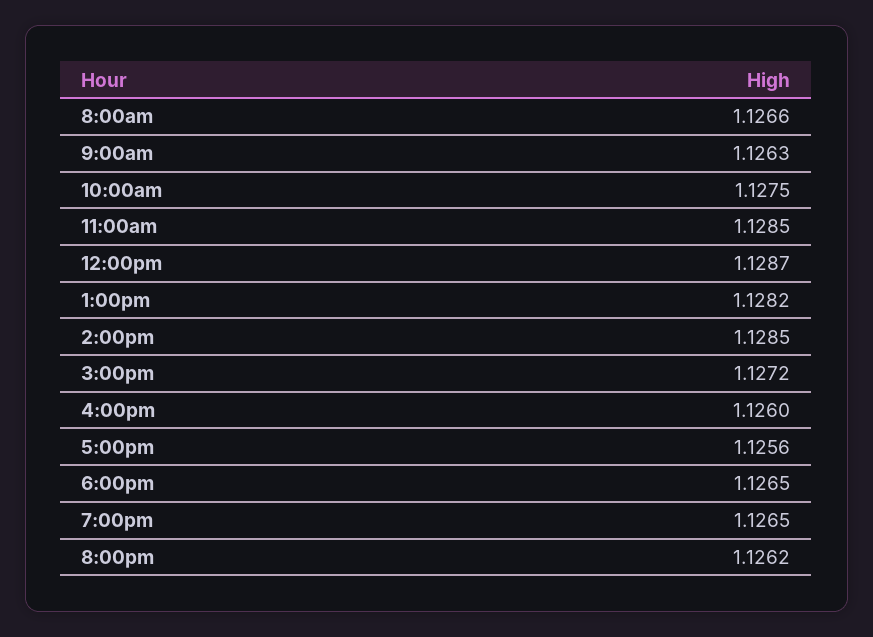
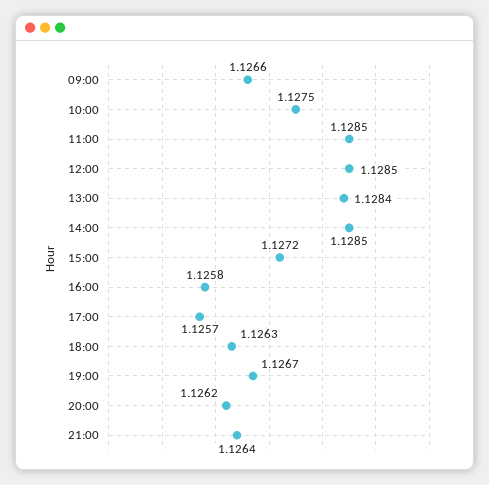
8:00am: 1.1266 -> none
9:00am: 1.1263 -> 1.1266
12:00pm: 1.1287 -> 1.1285
1:00pm: 1.1282 -> 1.1284
4:00pm: 1.126 -> 1.1258
5:00pm: 1.1256 -> 1.1257
6:00pm: 1.1265 -> 1.1263
7:00pm: 1.1265 -> 1.1267
21:00: none -> 1.1264

